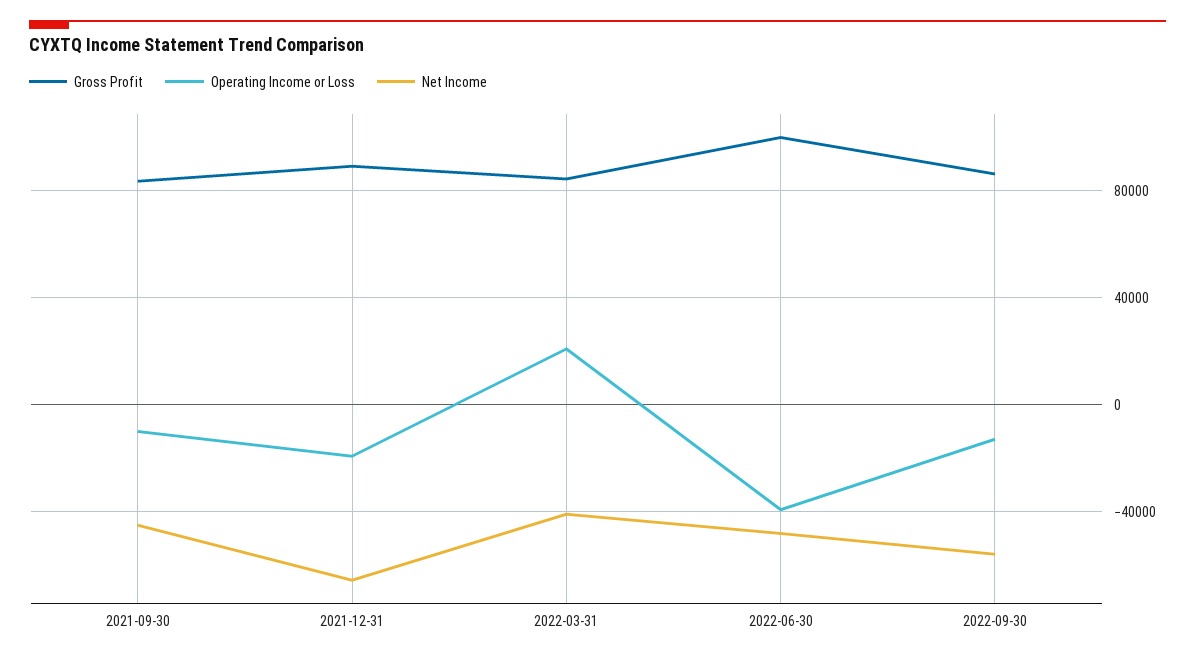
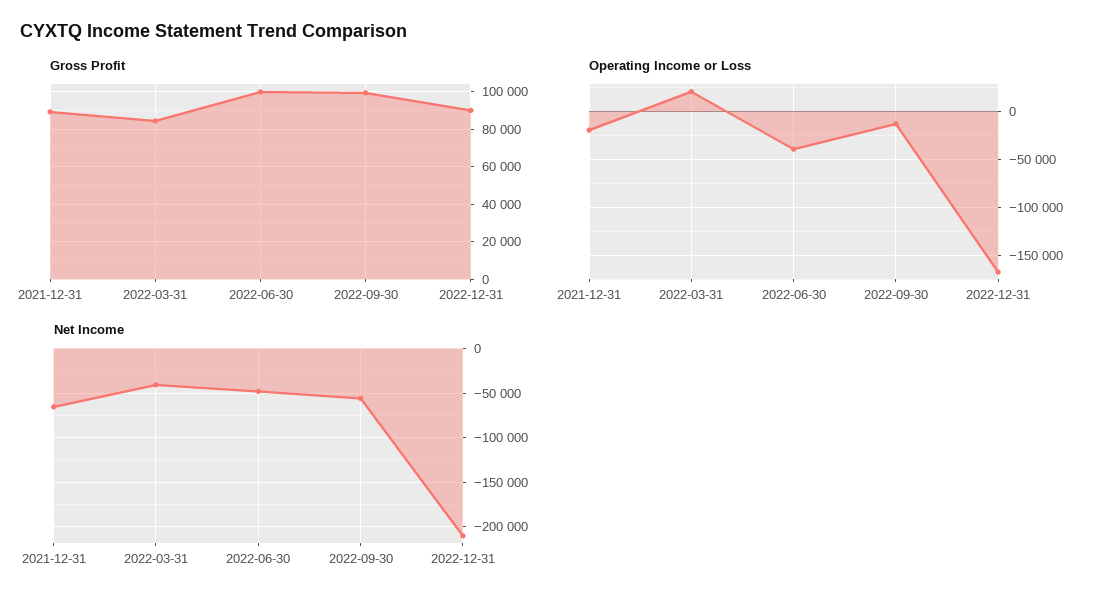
Gross Profit, 2021-09-30: 85000 -> none
Operating Income or Loss, 2021-09-30: -10000 -> none
Net Income, 2021-09-30: -45000 -> none
Gross Profit, 2022-09-30: 85000 -> 100000
Gross Profit, 2022-12-31: none -> 90000
Operating Income or Loss, 2022-12-31: none -> -170000
Net Income, 2022-12-31: none -> -210000

